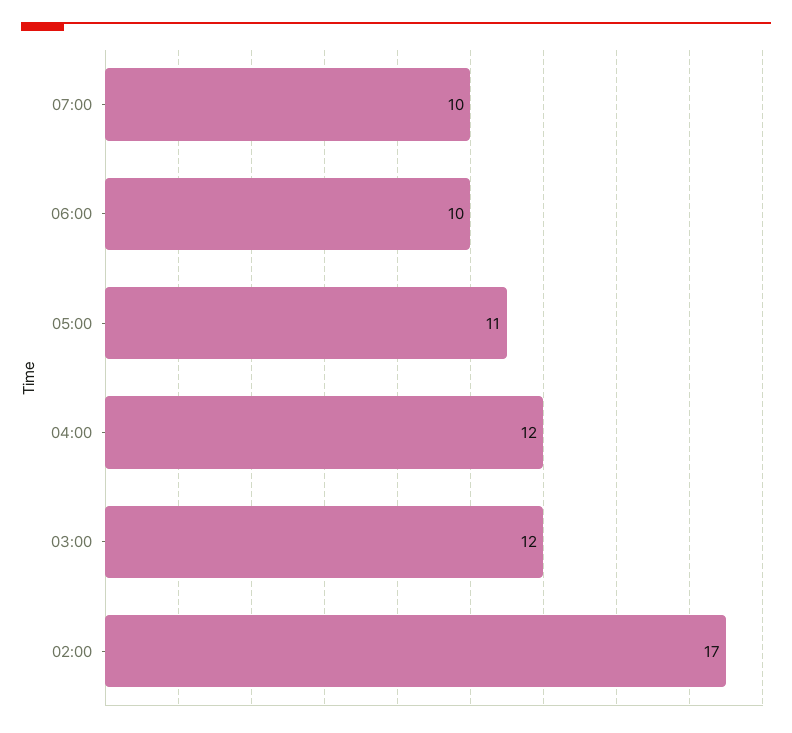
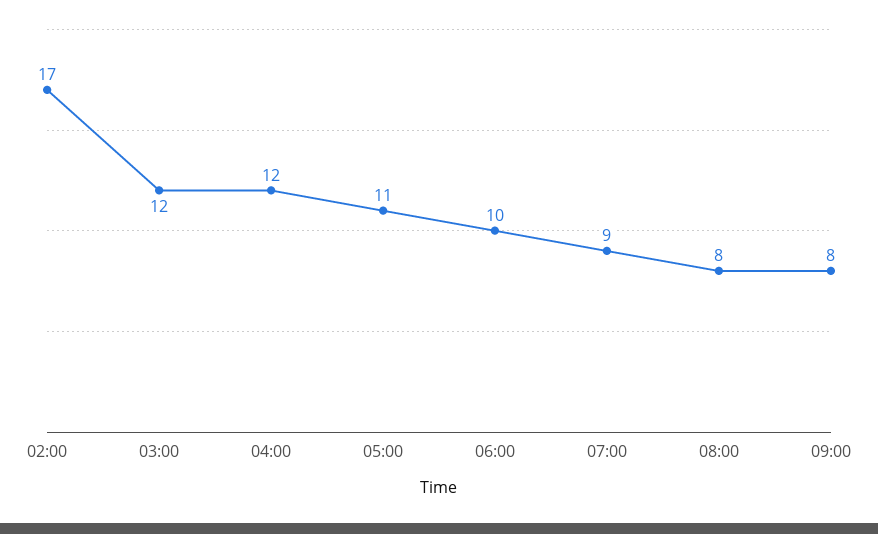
07:00: 10 -> 9
08:00: none -> 8
09:00: none -> 8

